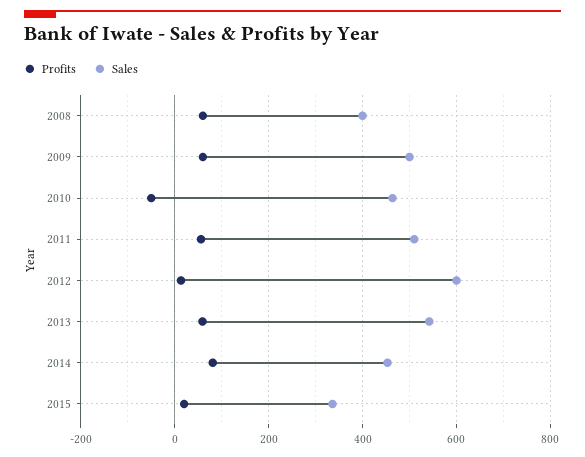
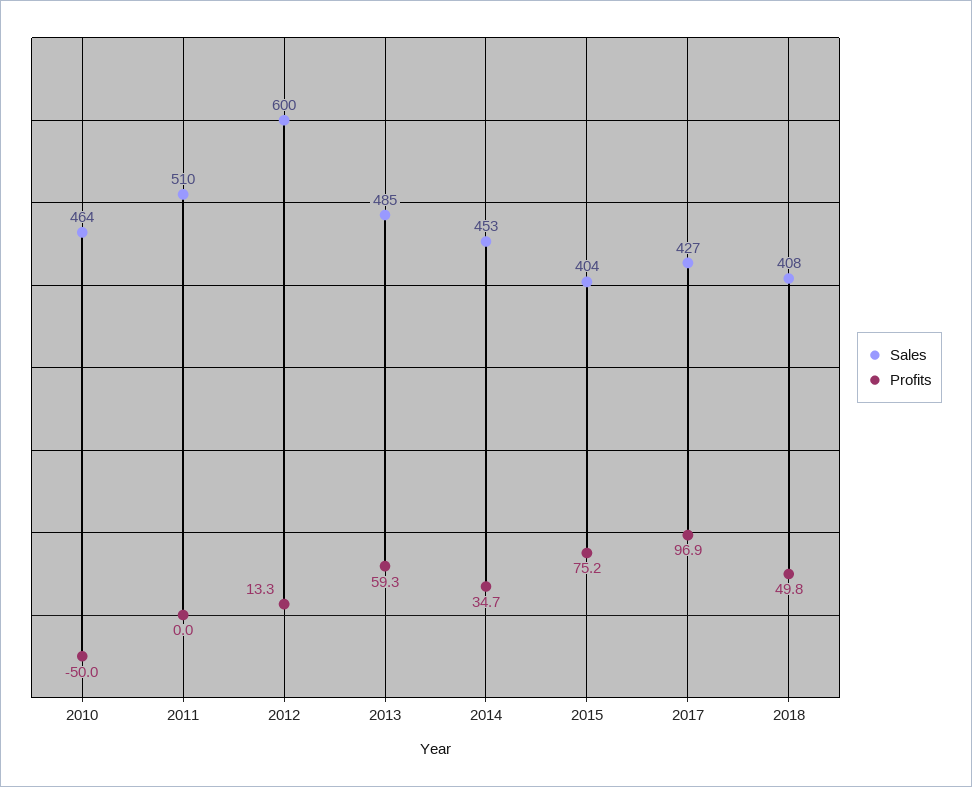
Profits, 2008: 60 -> none
Sales, 2008: 400 -> none
Profits, 2009: 60 -> none
Sales, 2009: 500 -> none
Profits, 2011: 60 -> 0
Sales, 2013: 540 -> 485
Profits, 2014: 80 -> 34.7
Profits, 2015: 20 -> 75.2
Sales, 2015: 340 -> 404
Sales, 2017: none -> 427
Profits, 2017: none -> 96.9
Sales, 2018: none -> 408
Profits, 2018: none -> 49.8

